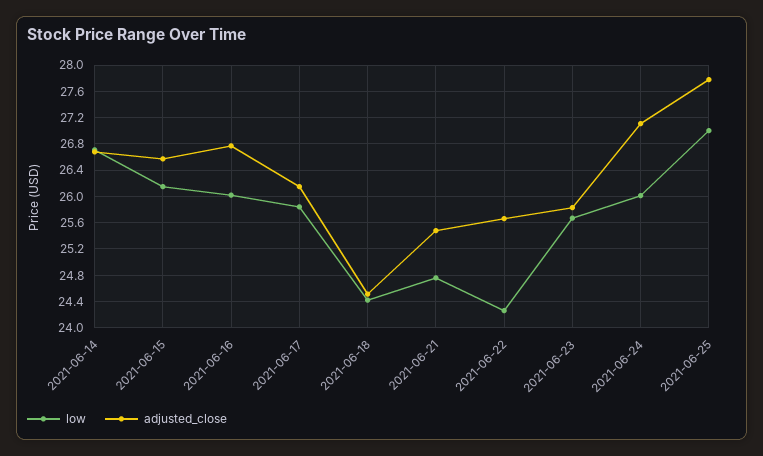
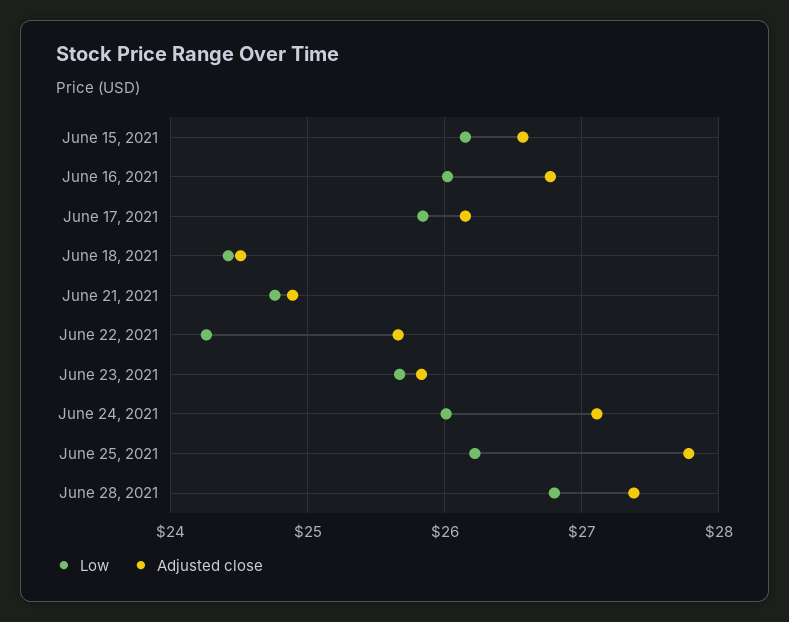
low, 2021-06-14: 26.7 -> none
adjusted_close, 2021-06-14: 26.7 -> none
adjusted_close, 2021-06-21: 25.5 -> 24.9
low, 2021-06-25: 27 -> 26.2
low, June 28, 2021: none -> 26.8
adjusted_close, June 28, 2021: none -> 27.4

